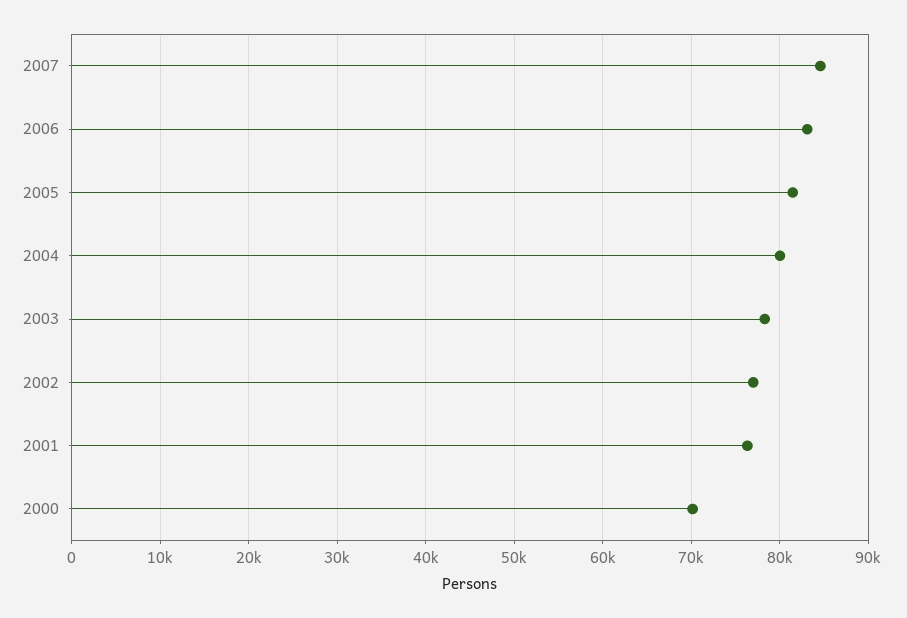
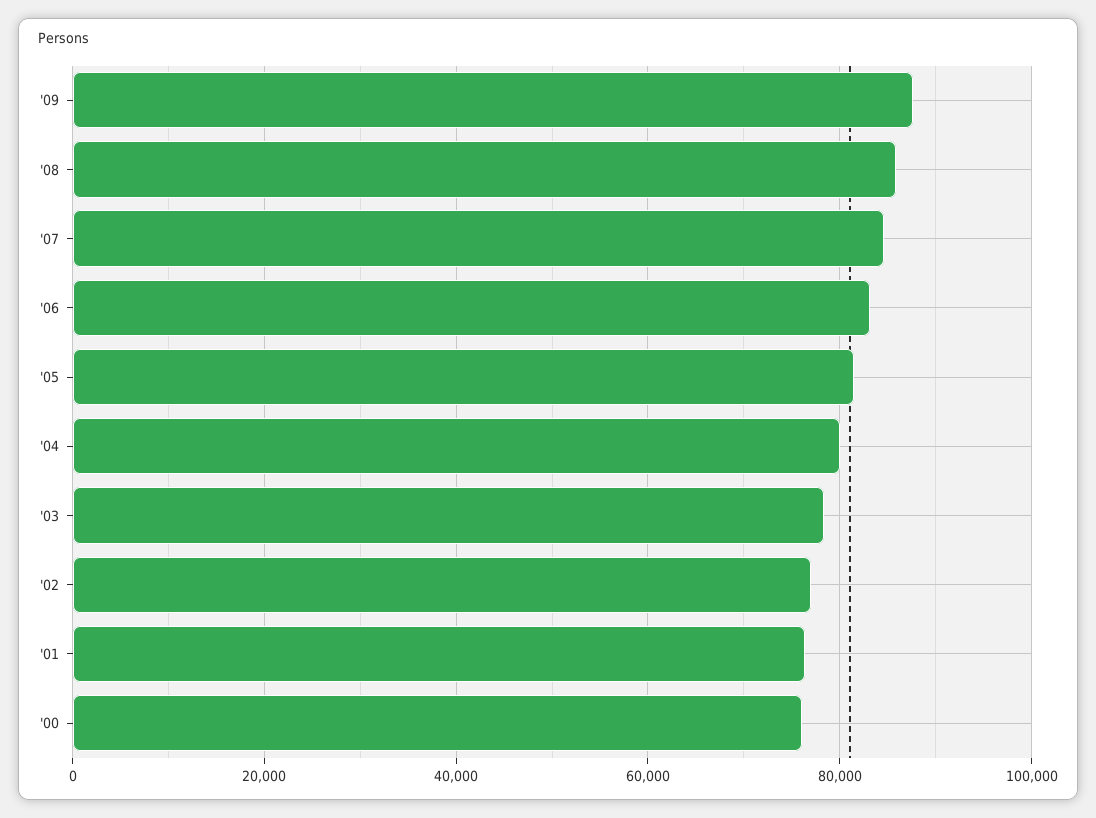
2000: 70000 -> 76000
'09: none -> 88000
'08: none -> 86000

